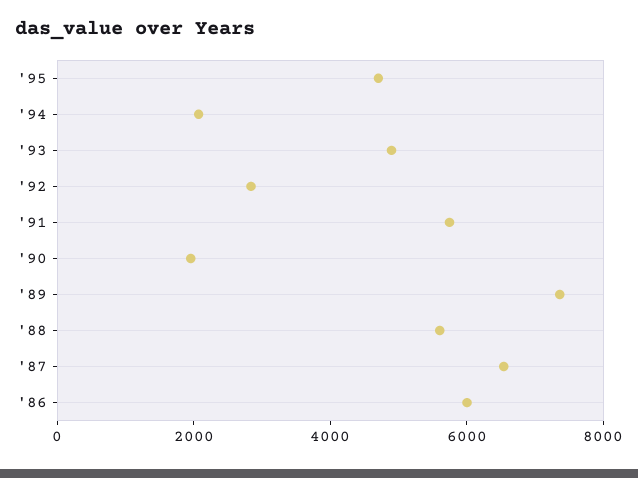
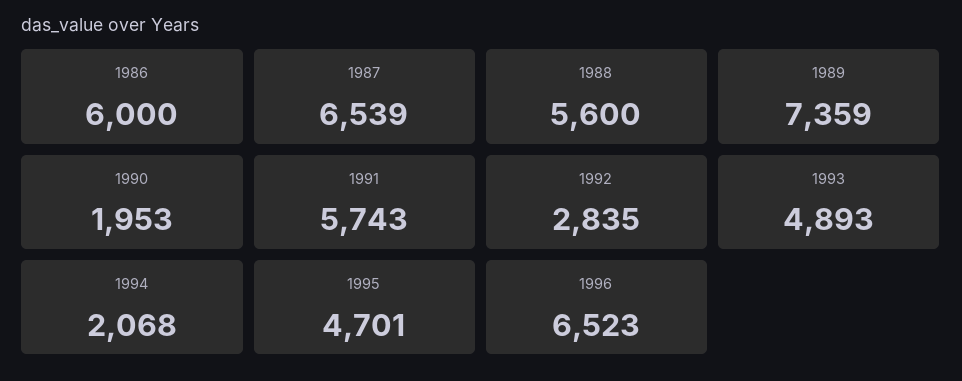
1996: none -> 6523

